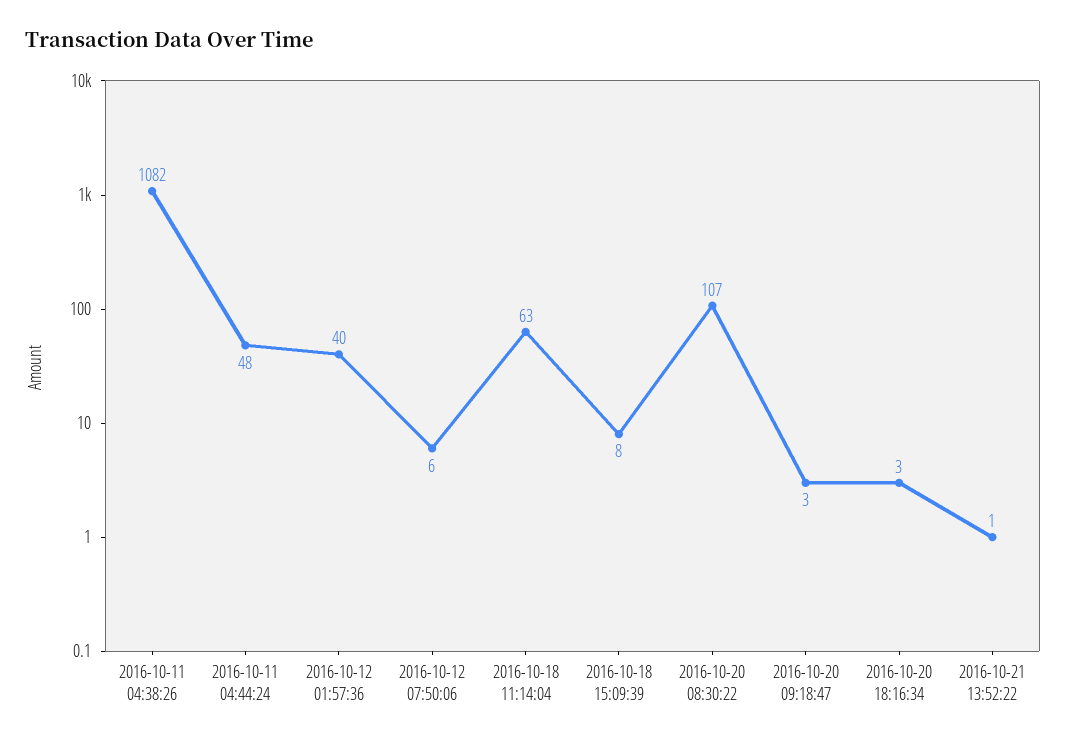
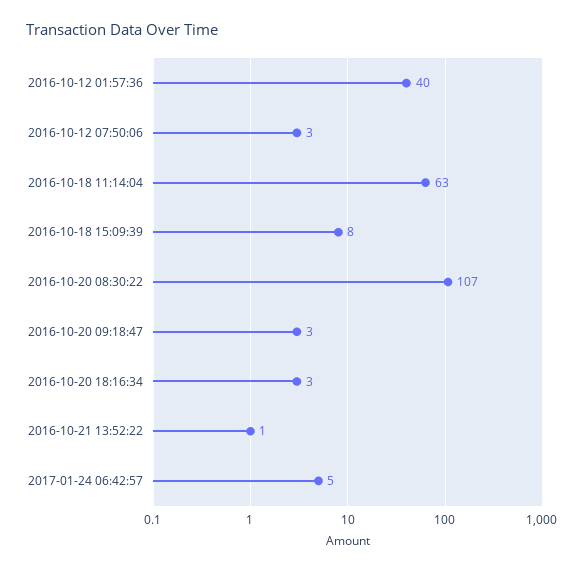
2016-10-11 04:38:26: 1082 -> none
2016-10-11 04:44:24: 48 -> none
2016-10-12 07:50:06: 6 -> 3
2017-01-24 06:42:57: none -> 5

